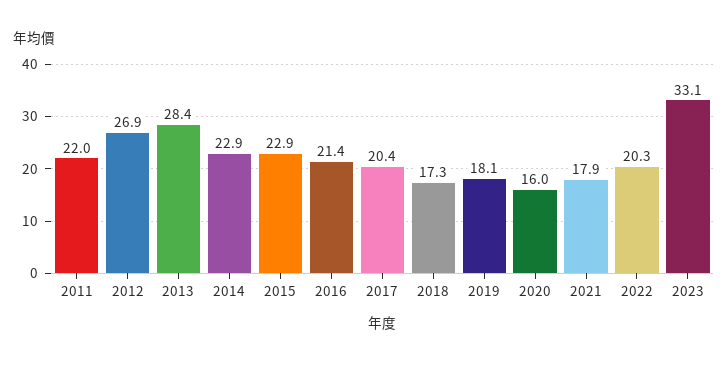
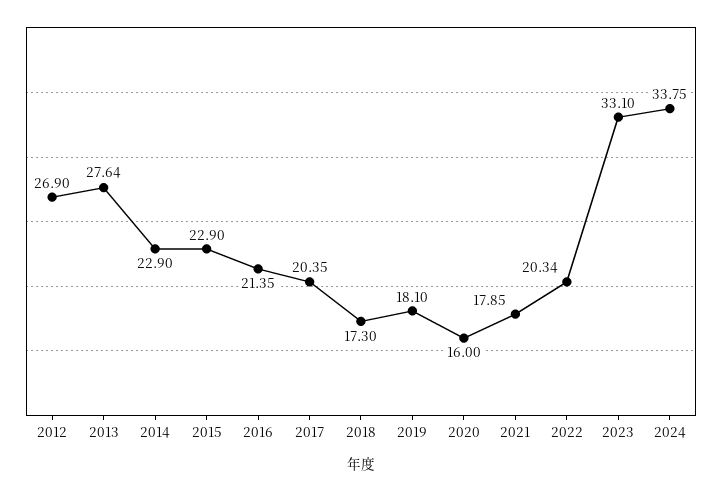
2011: 22 -> none
2013: 28.4 -> 27.64
2024: none -> 33.75

